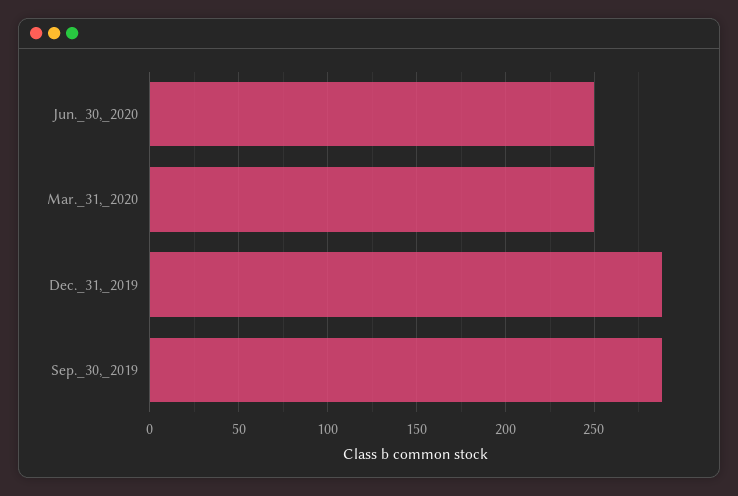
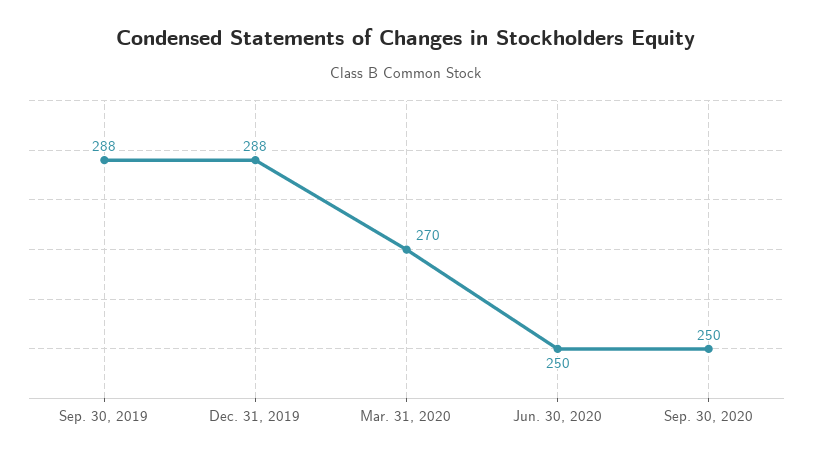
Mar._31,_2020: 250 -> 270
Sep. 30, 2020: none -> 250

